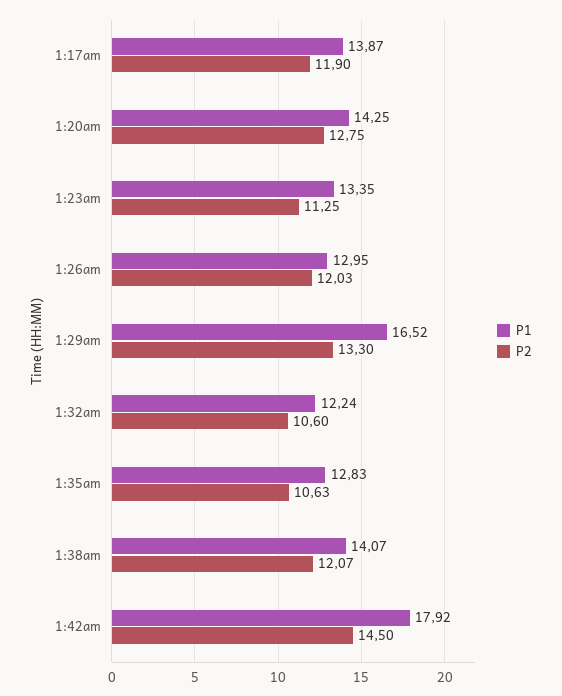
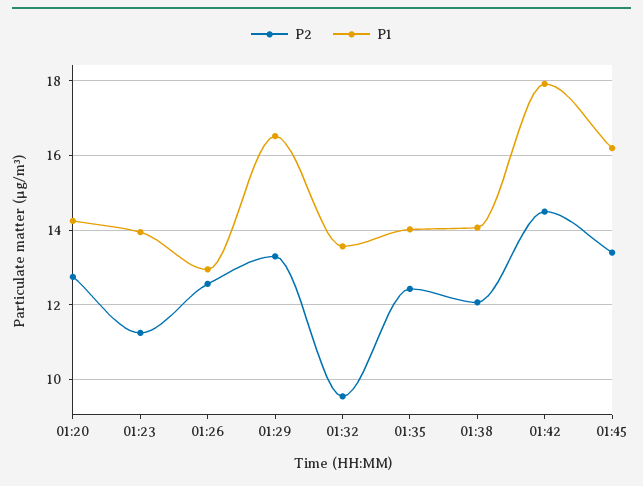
P1, 1:17am: 13.87 -> none
P2, 1:17am: 11.9 -> none
P1, 1:23am: 13.35 -> 14
P2, 1:26am: 12.03 -> 12.6
P1, 1:32am: 12.24 -> 13.6
P2, 1:32am: 10.6 -> 9.6
P1, 1:35am: 12.83 -> 14
P2, 1:35am: 10.63 -> 12.4
P2, 01:45: none -> 13.4
P1, 01:45: none -> 16.2

